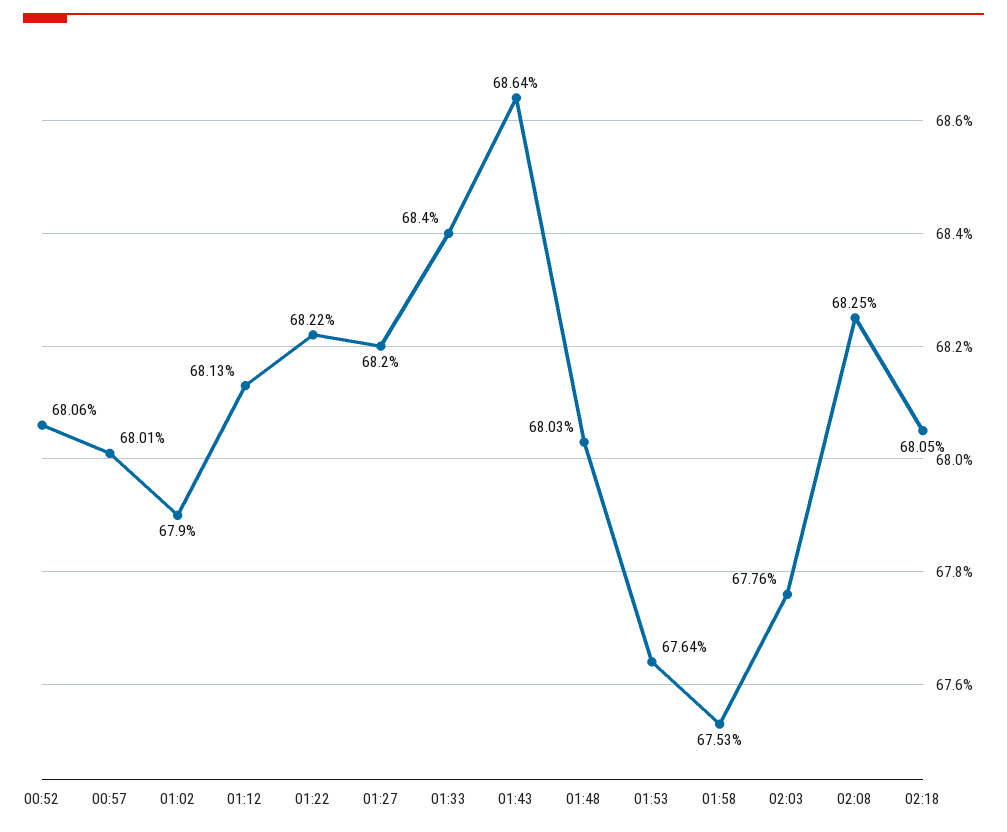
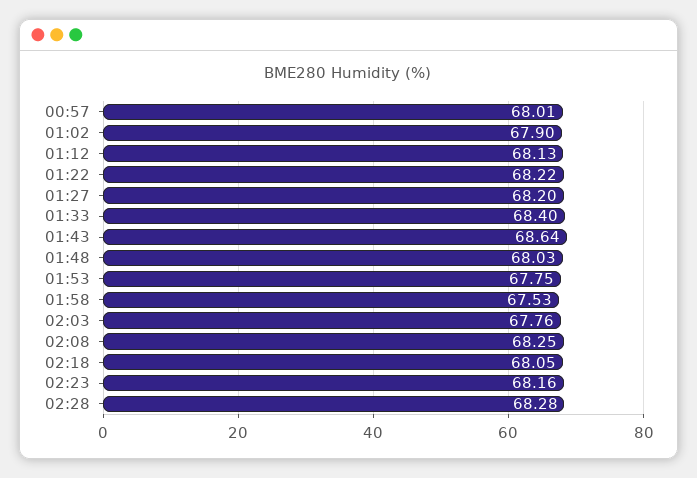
00:52: 68.06 -> none
01:53: 67.64 -> 67.75
02:23: none -> 68.16
02:28: none -> 68.28

